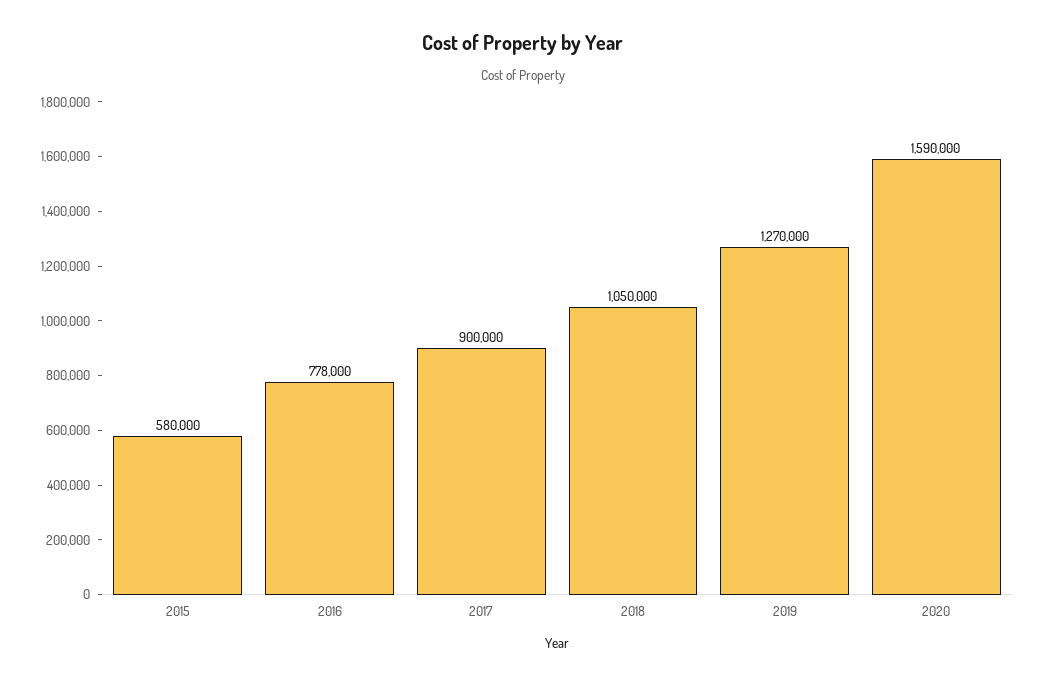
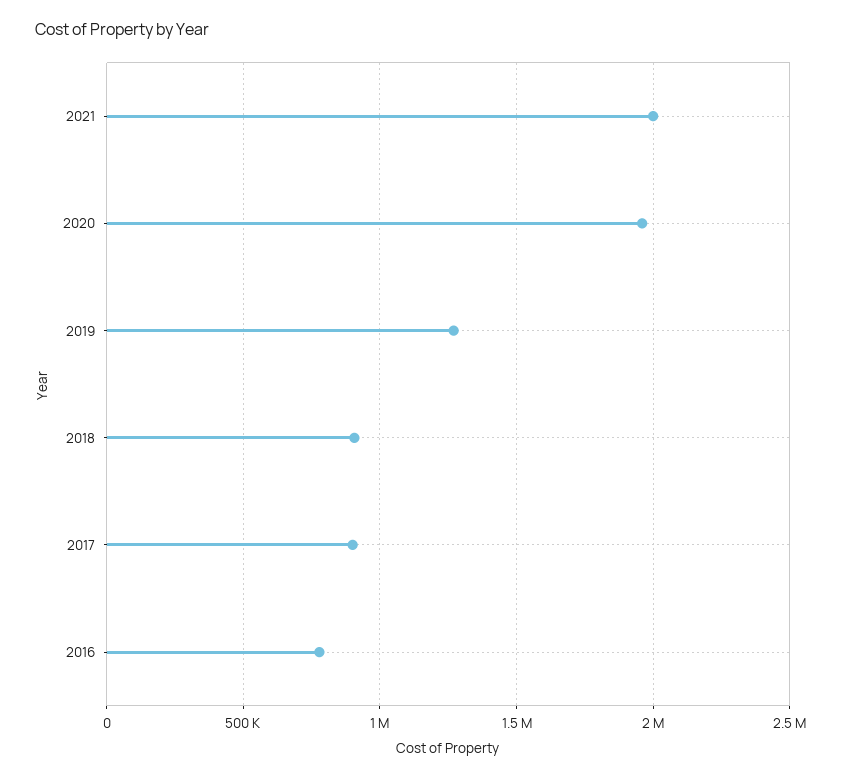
2015: 580000 -> none
2018: 1050000 -> 900000
2020: 1590000 -> 1950000
2021: none -> 2000000

